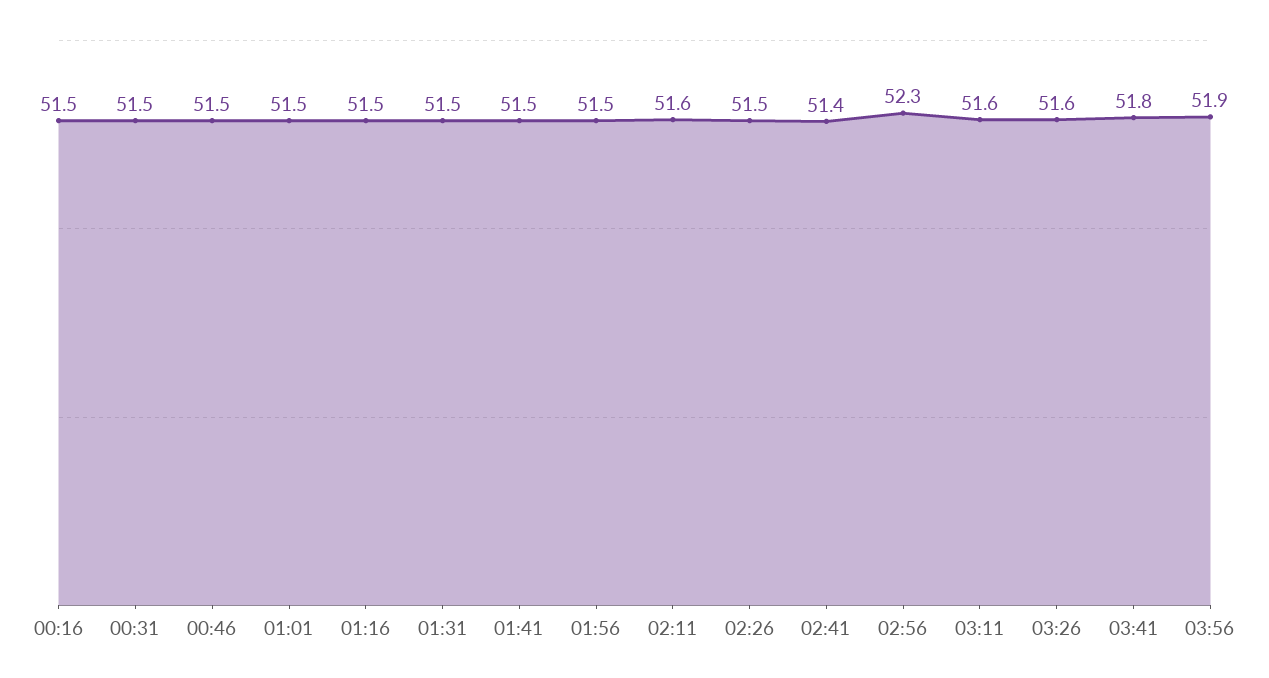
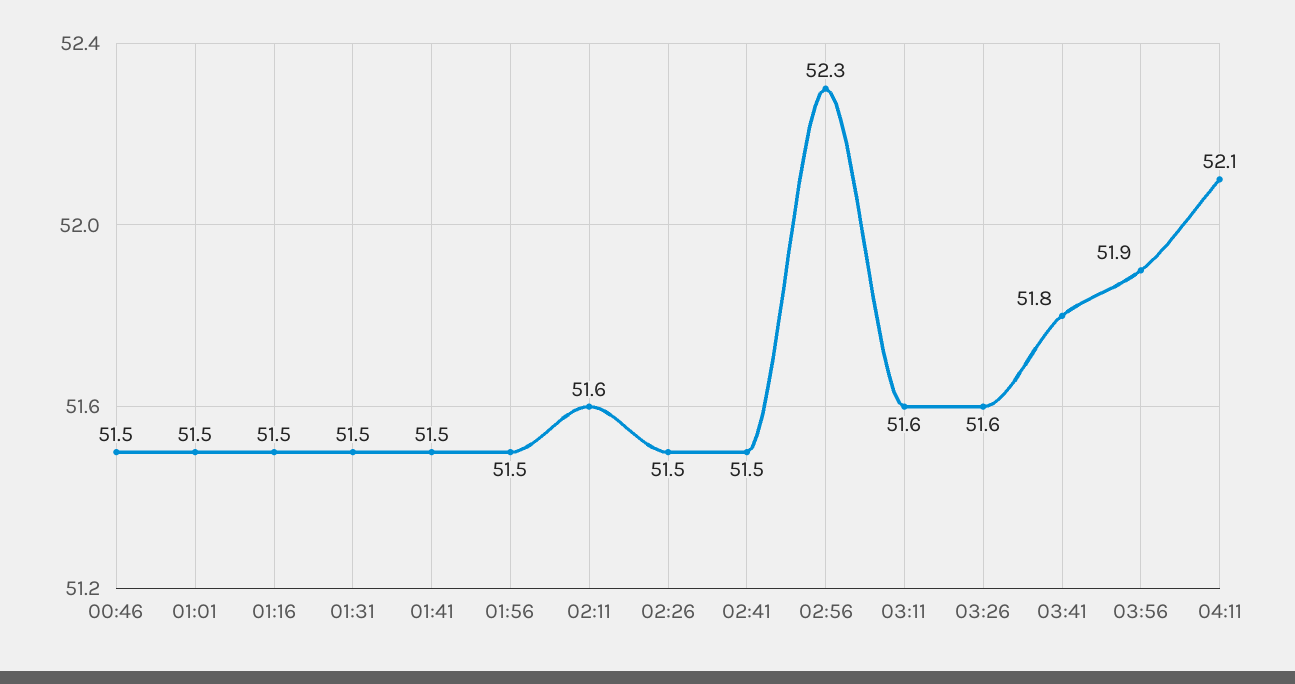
00:16: 51.5 -> none
00:31: 51.5 -> none
02:41: 51.4 -> 51.5
04:11: none -> 52.1

